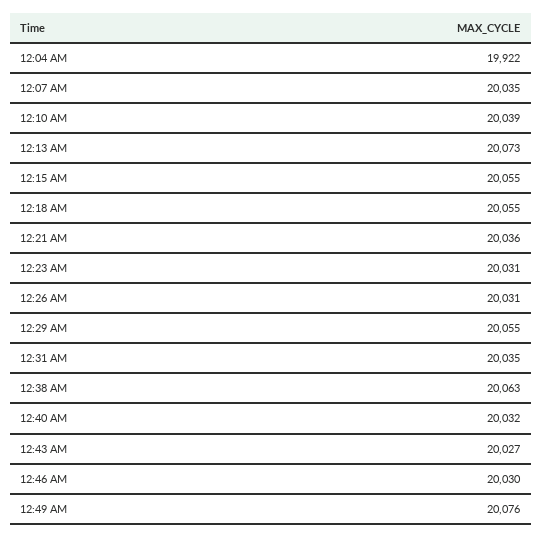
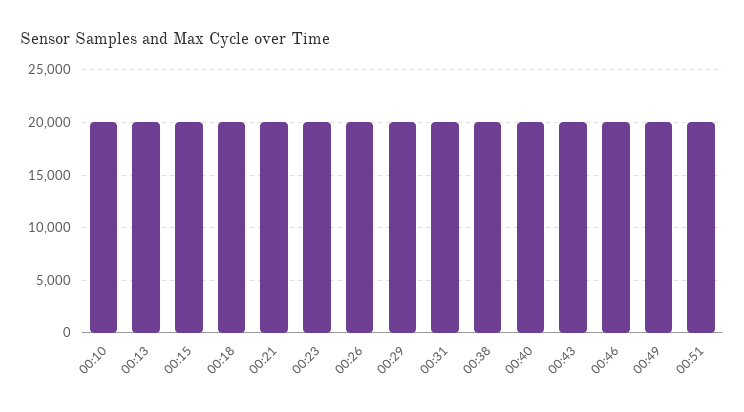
12:04 AM: 19922 -> none
12:07 AM: 20035 -> none
00:51: none -> 20000

